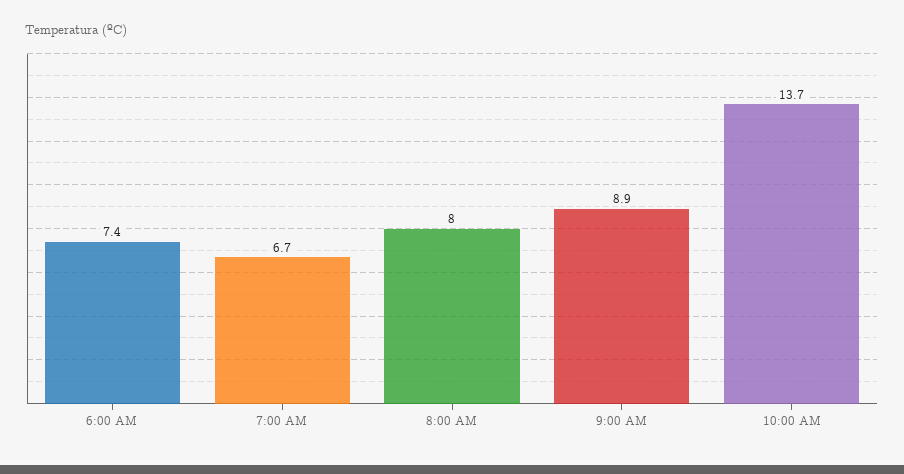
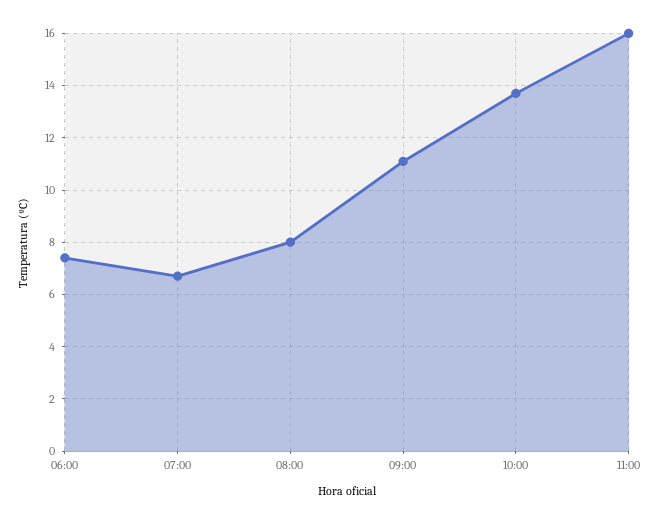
9:00 AM: 8.9 -> 11
11:00: none -> 16

